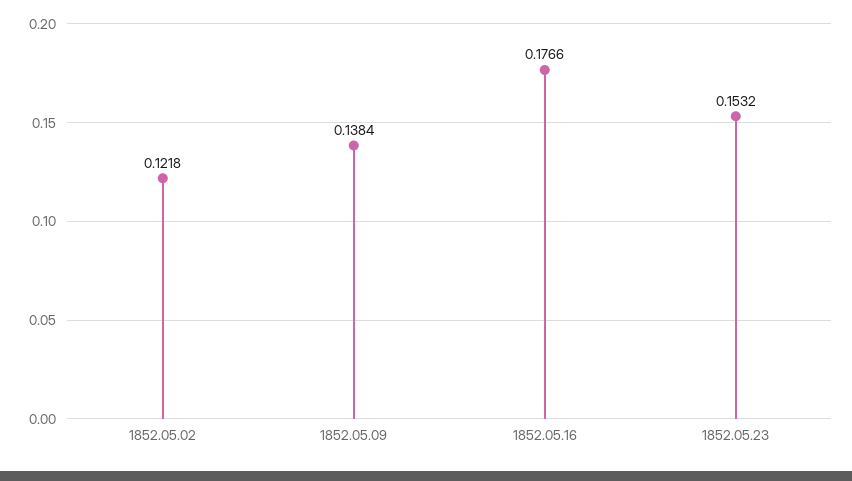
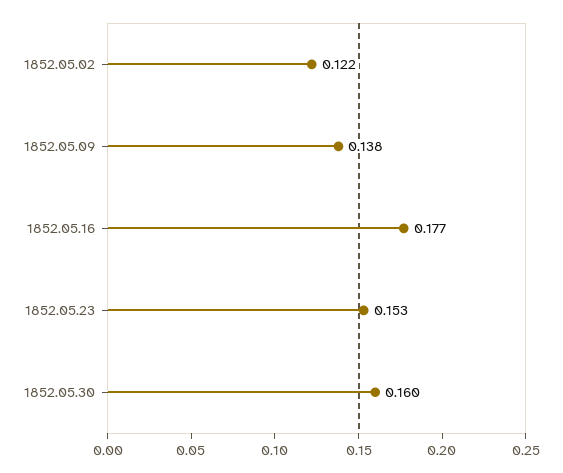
1852.05.30: none -> 0.16

